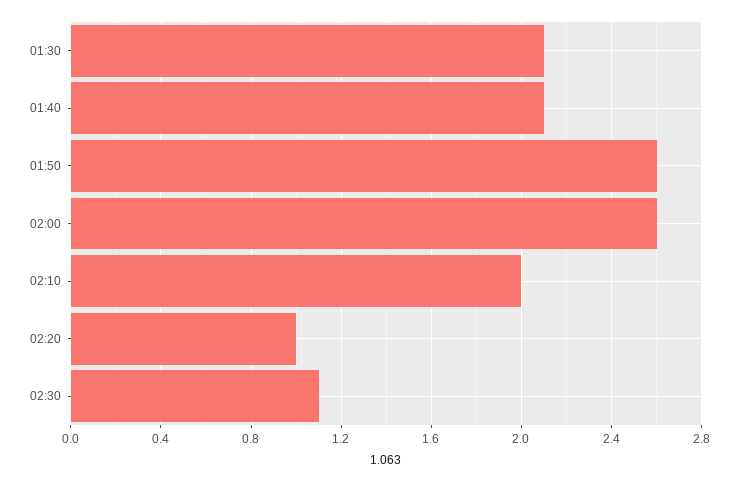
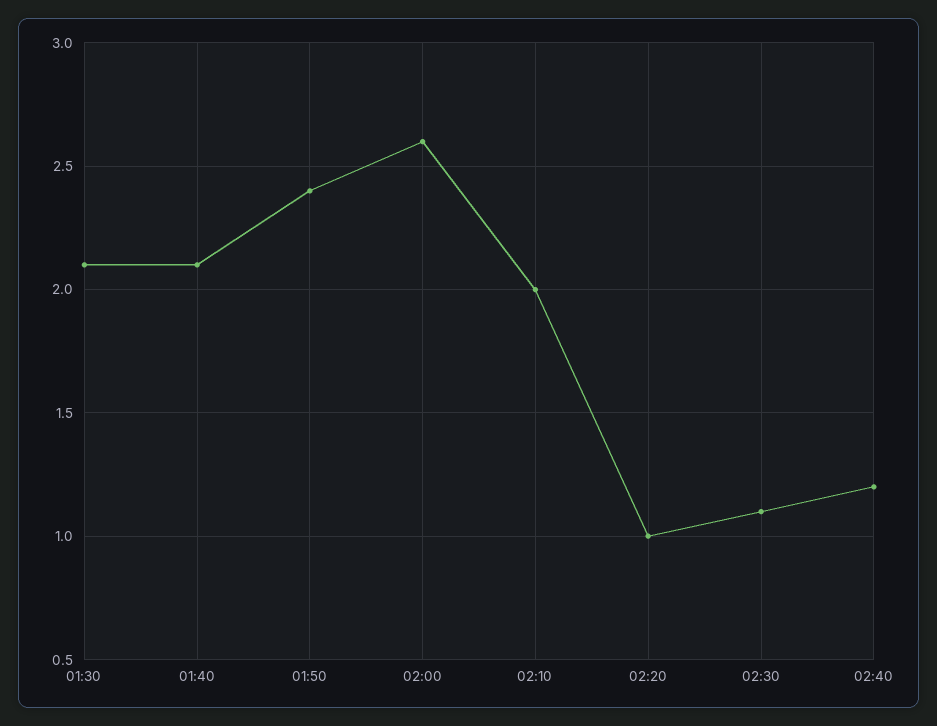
01:50: 2.6 -> 2.4
02:40: none -> 1.2

